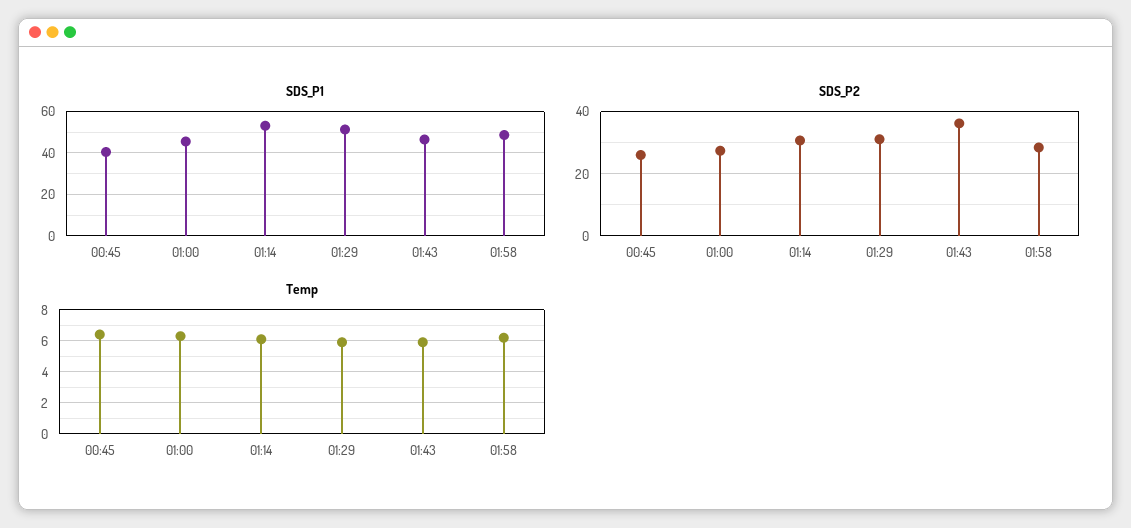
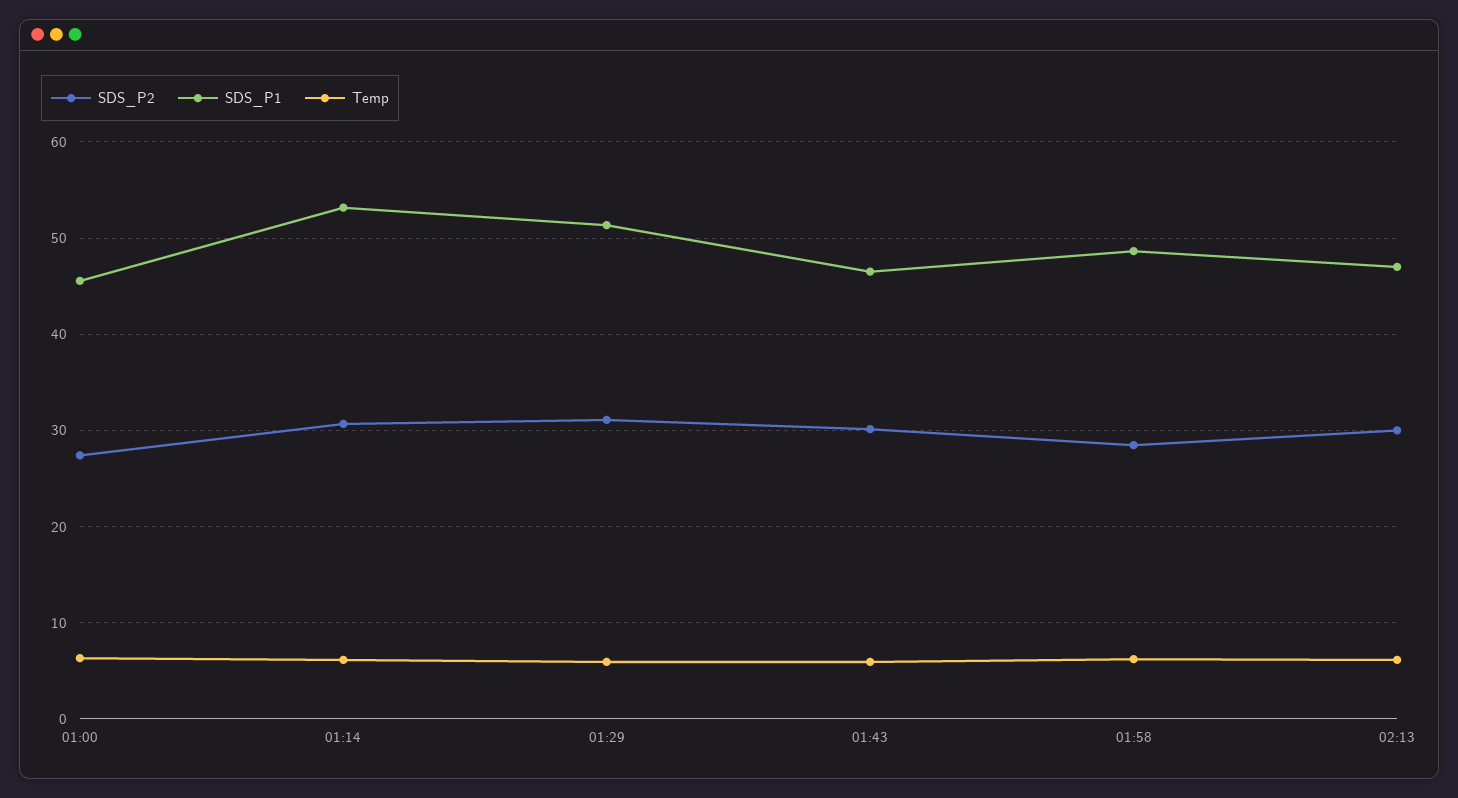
SDS_P1, 00:45: 40 -> none
SDS_P2, 00:45: 26 -> none
SDS_P2, 01:43: 36 -> 30
Temp, 00:45: 6.5 -> none
SDS_P2, 02:13: none -> 30
SDS_P1, 02:13: none -> 47
Temp, 02:13: none -> 6

